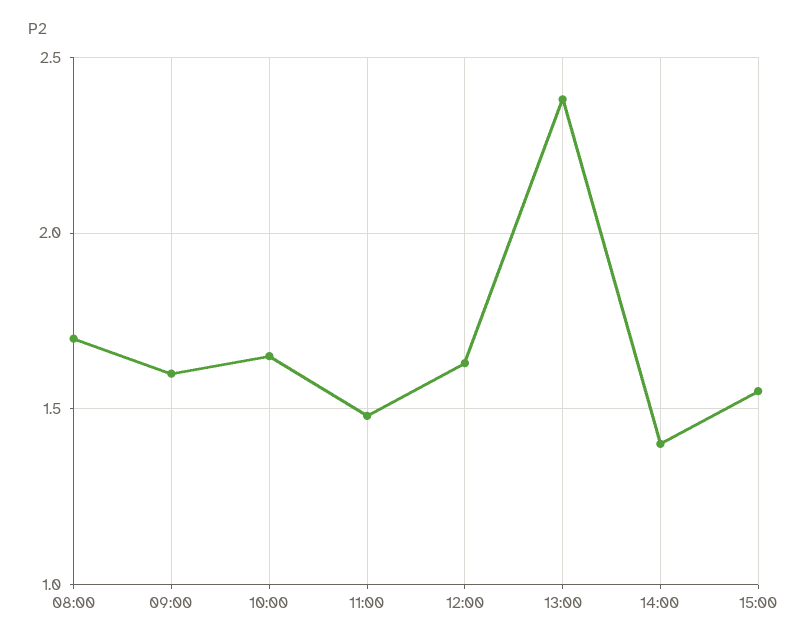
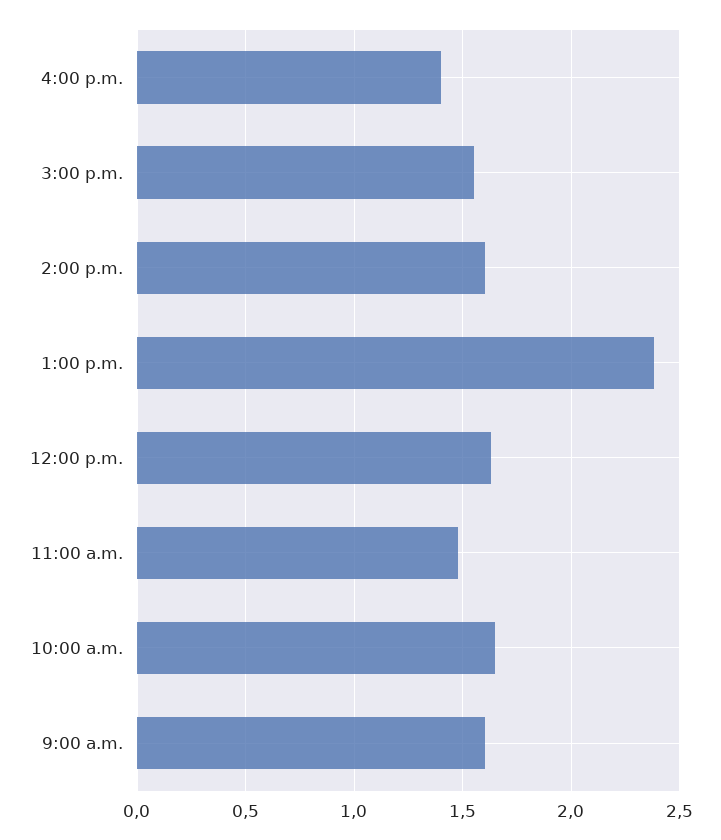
08:00: 1.7 -> none
14:00: 1.4 -> 1.6
4:00 p.m.: none -> 1.4

